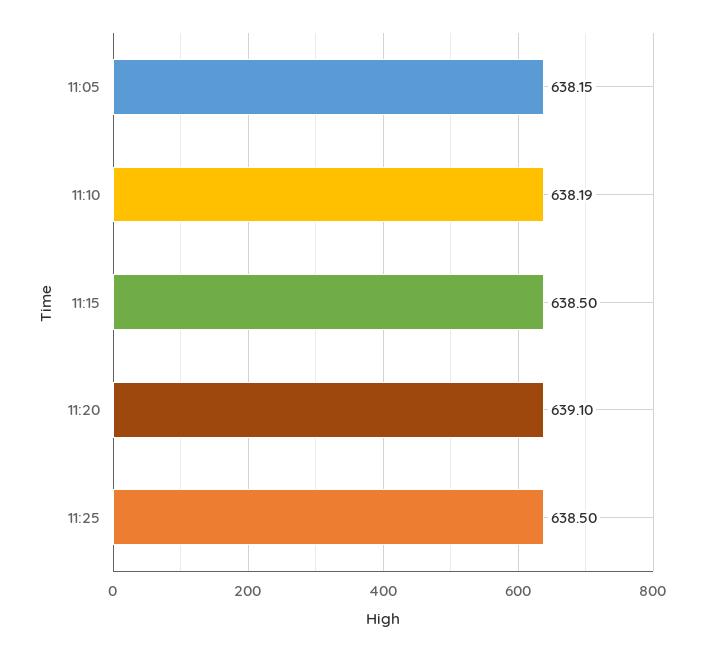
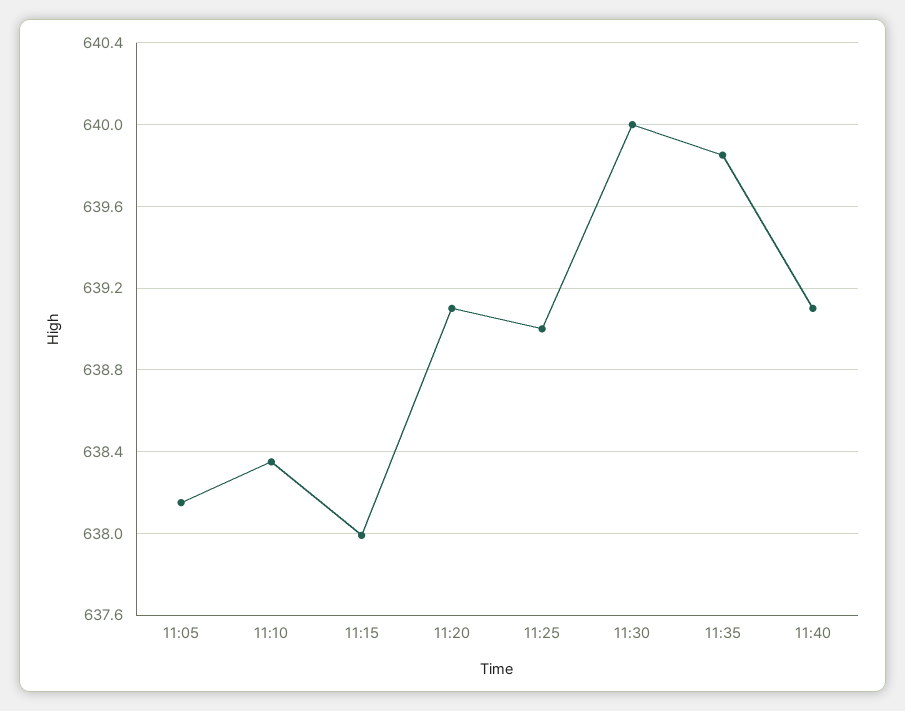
11:10: 638.19 -> 638.35
11:15: 638.5 -> 638
11:25: 638.5 -> 639
11:30: none -> 640
11:35: none -> 639.85
11:40: none -> 639.1

